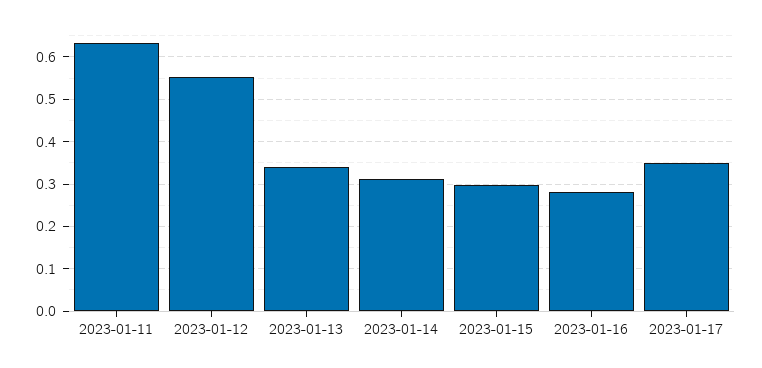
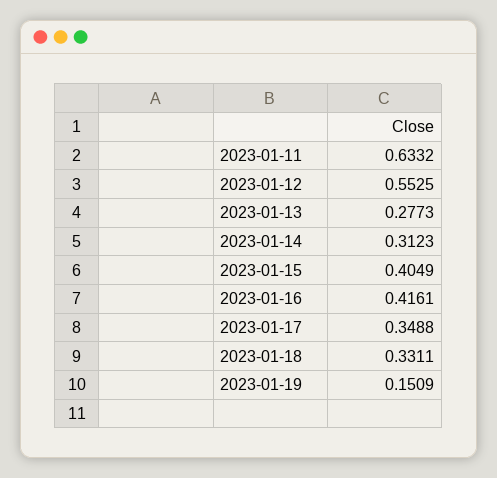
2023-01-13: 0.34 -> 0.2773
2023-01-15: 0.3 -> 0.4049
2023-01-16: 0.28 -> 0.4161
2023-01-18: none -> 0.3311
2023-01-19: none -> 0.1509

